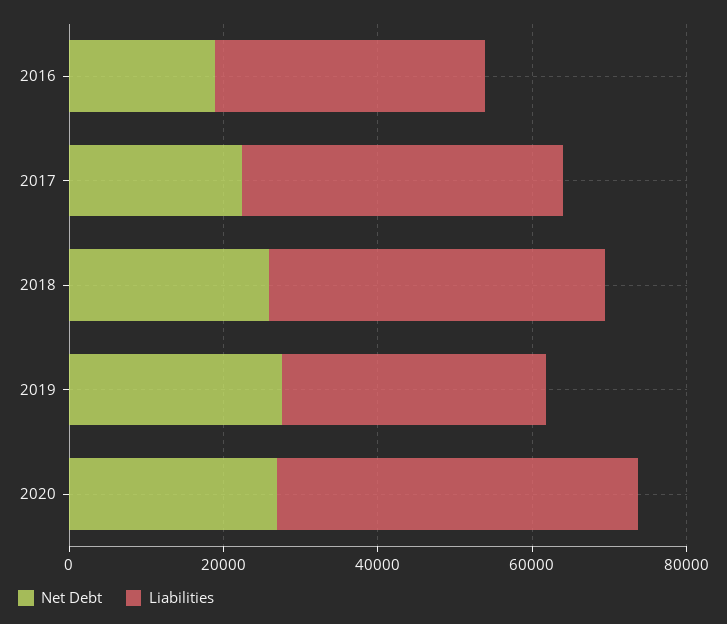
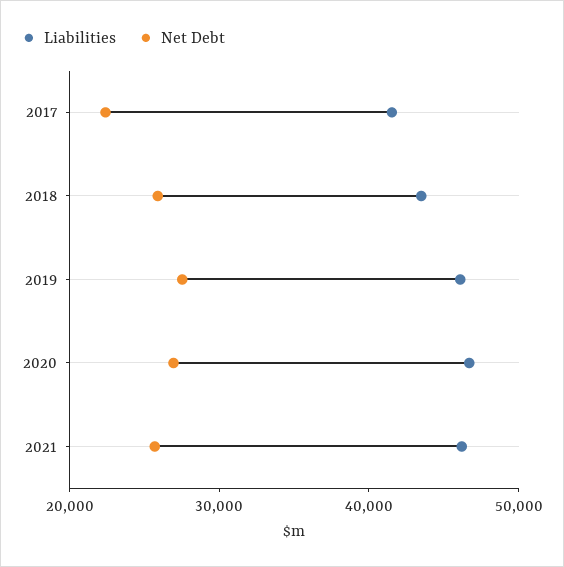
Net Debt, 2016: 20000 -> none
Liabilities, 2016: 35000 -> none
Liabilities, 2019: 35000 -> 46000
Liabilities, 2021: none -> 46000
Net Debt, 2021: none -> 26000

